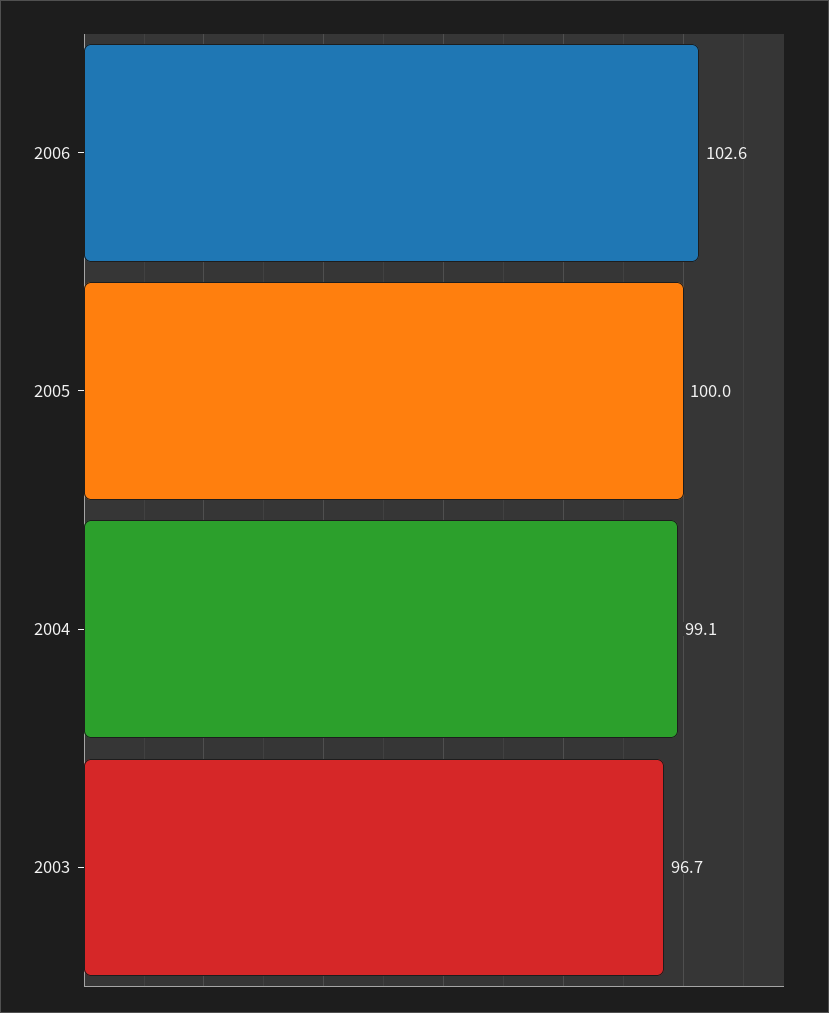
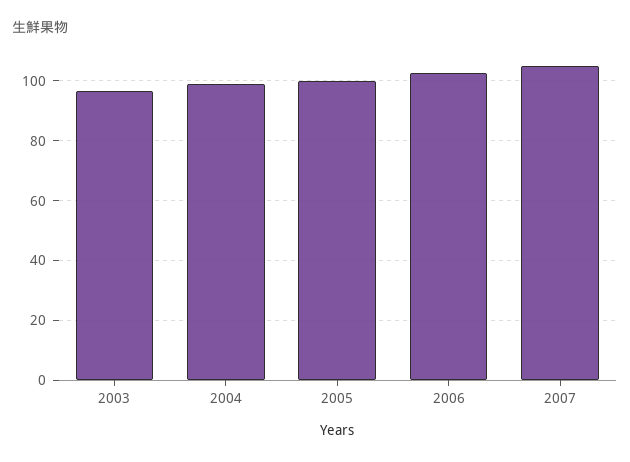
2007: none -> 105

